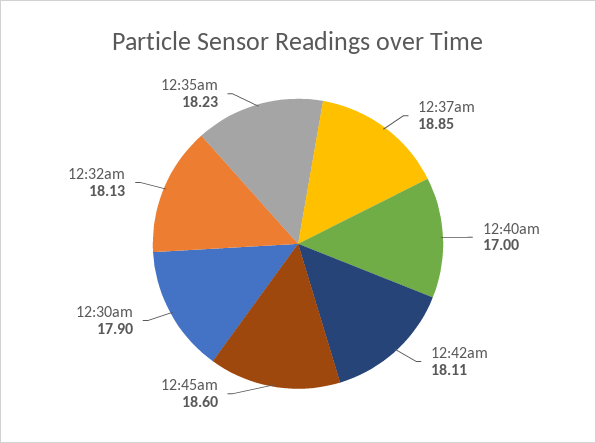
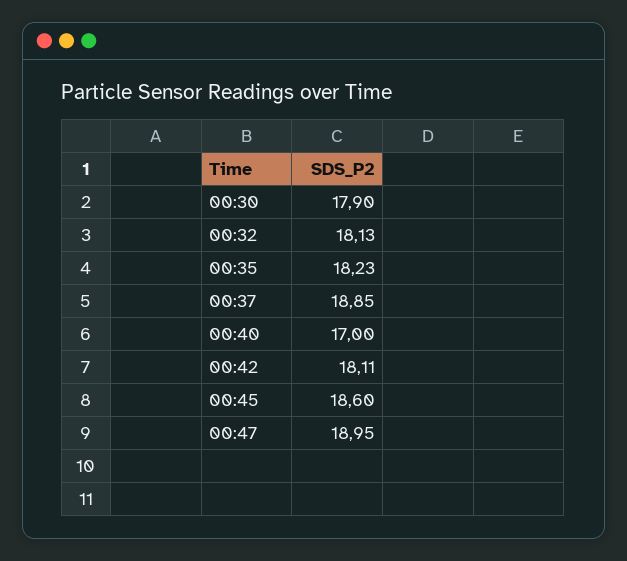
00:47: none -> 18.95

